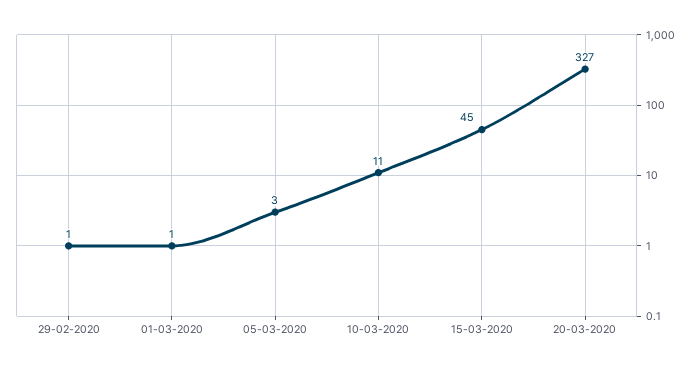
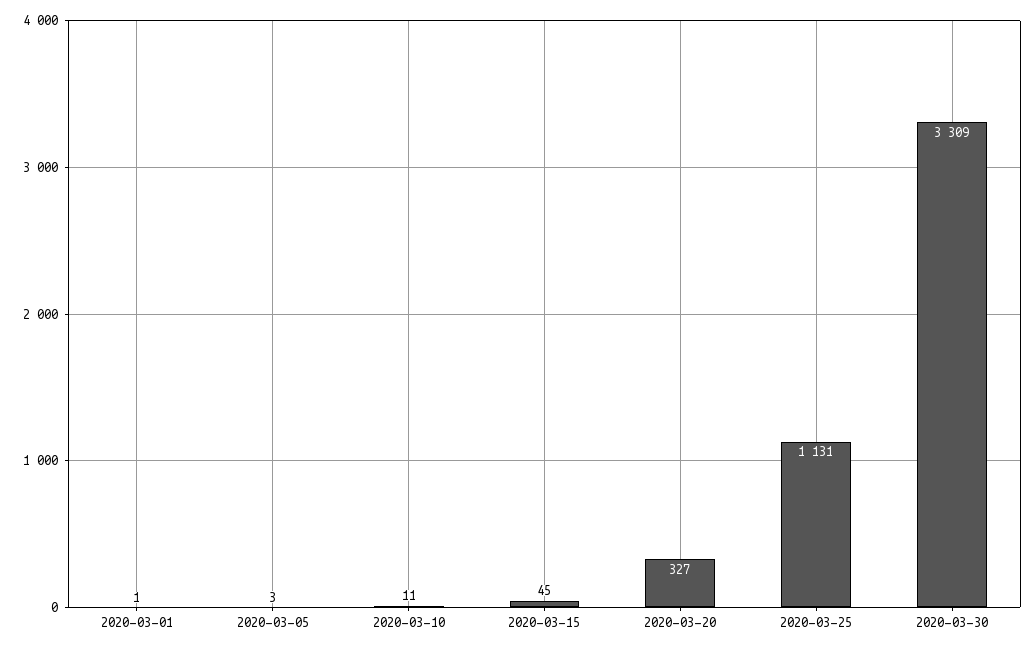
29-02-2020: 1 -> none
2020-03-25: none -> 1131
2020-03-30: none -> 3309

